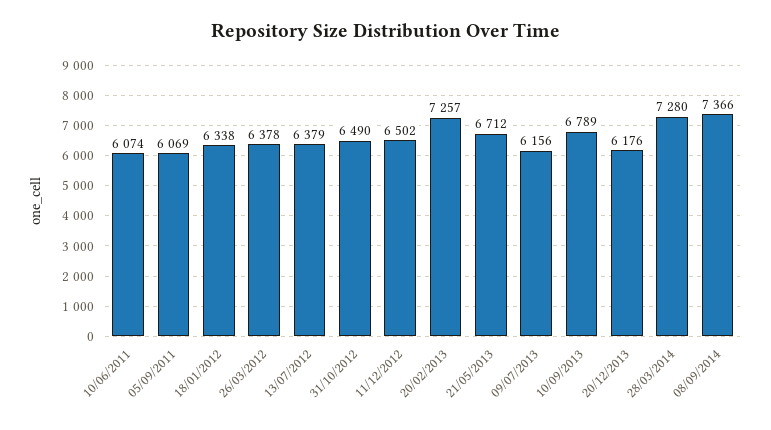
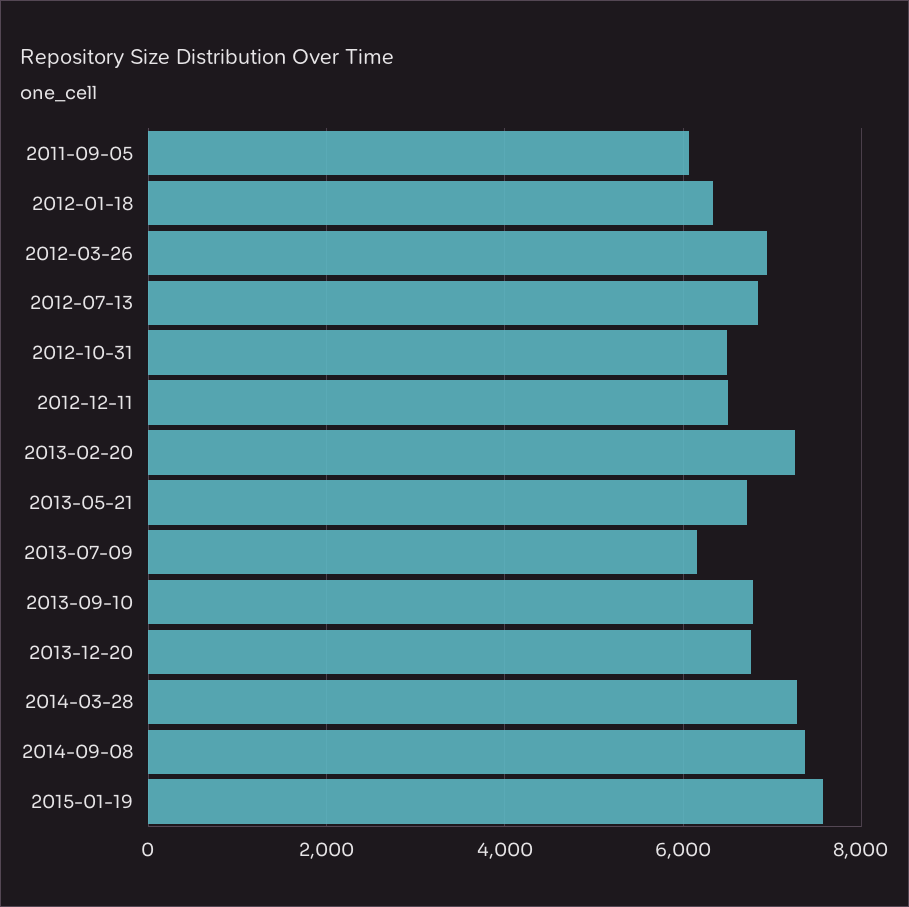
10/06/2011: 6074 -> none
26/03/2012: 6378 -> 7000
13/07/2012: 6379 -> 6800
20/12/2013: 6176 -> 6800
2015-01-19: none -> 7600

